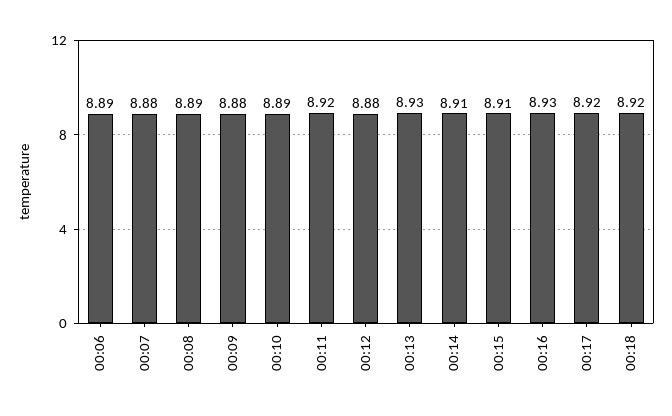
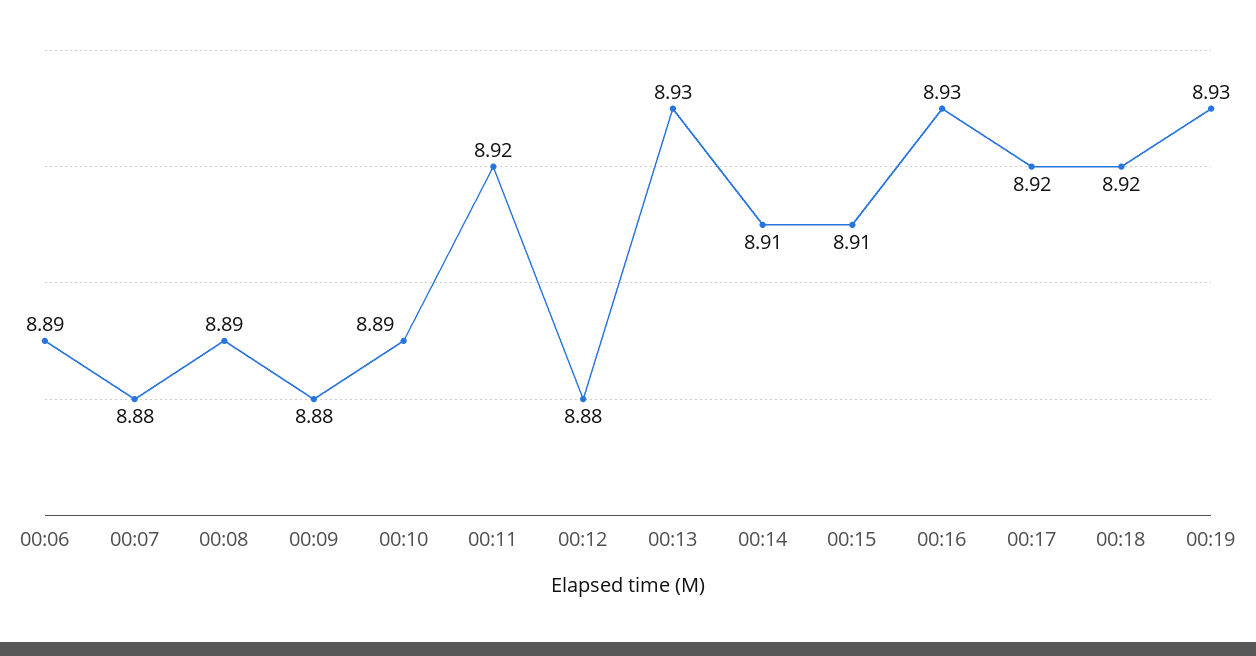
00:19: none -> 8.93

